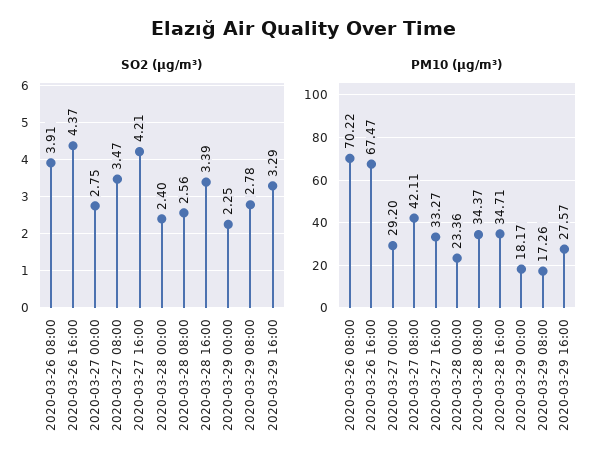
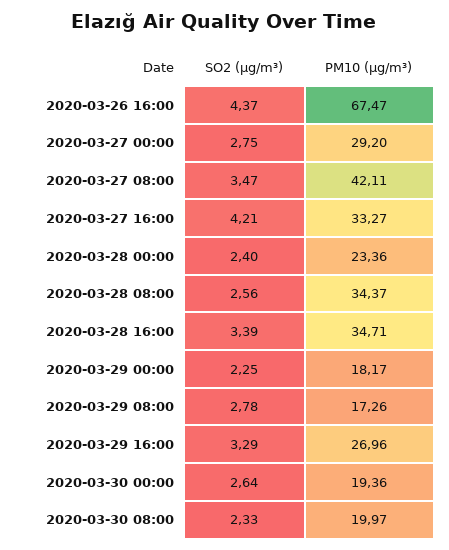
SO2 (µg/m³), 2020-03-26 08:00: 3.91 -> none
PM10 (µg/m³), 2020-03-26 08:00: 70.22 -> none
PM10 (µg/m³), 2020-03-29 16:00: 27.57 -> 26.96
SO2 (µg/m³), 2020-03-30 00:00: none -> 2.64
PM10 (µg/m³), 2020-03-30 00:00: none -> 19.36
SO2 (µg/m³), 2020-03-30 08:00: none -> 2.33
PM10 (µg/m³), 2020-03-30 08:00: none -> 19.97

